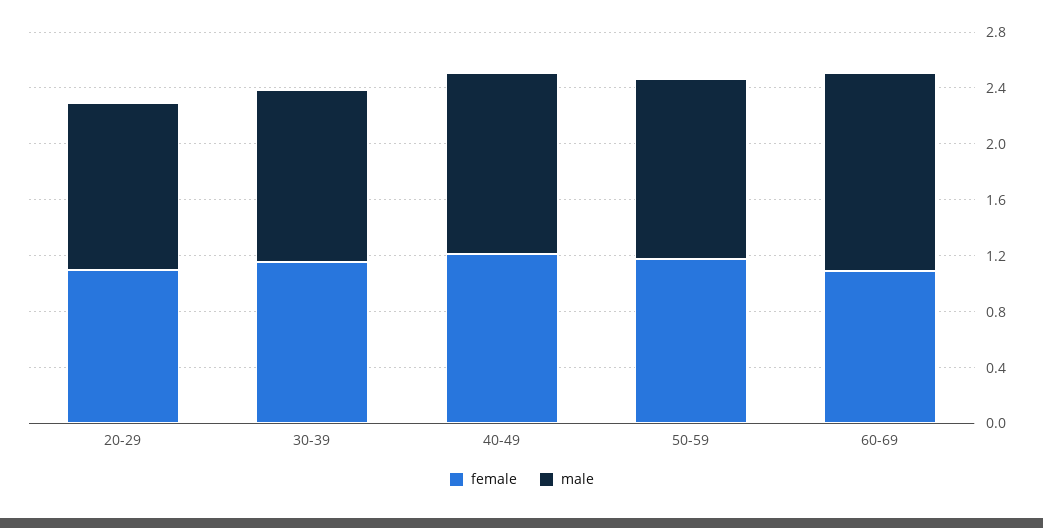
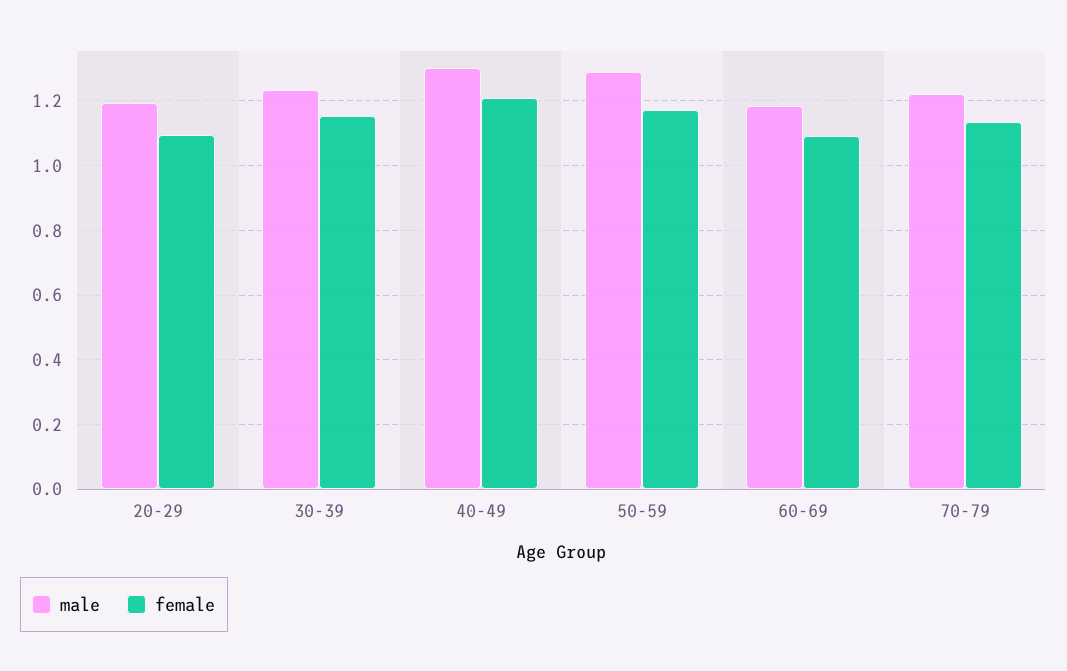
male, 60-69: 1.4 -> 1.18
male, 70-79: none -> 1.22
female, 70-79: none -> 1.14

